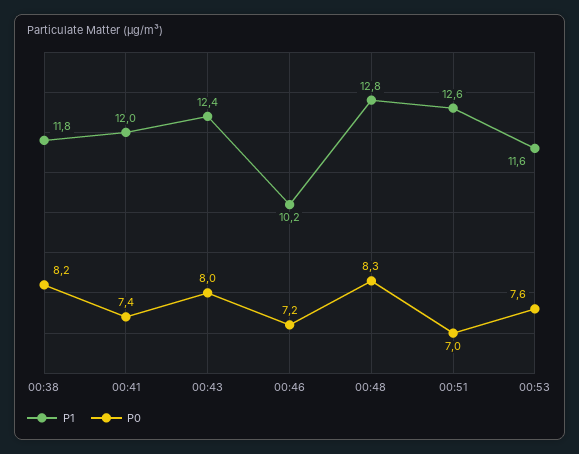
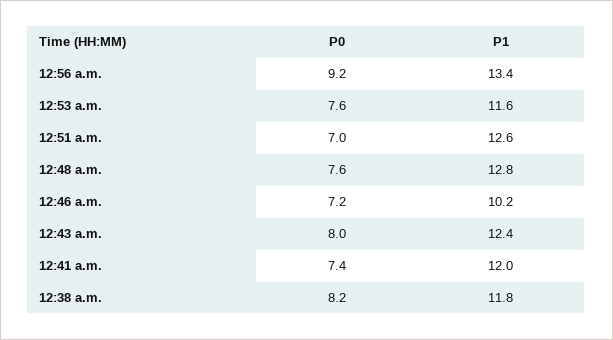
P0, 00:48: 8.3 -> 7.6
P0, 12:56 a.m.: none -> 9.2
P1, 12:56 a.m.: none -> 13.4

